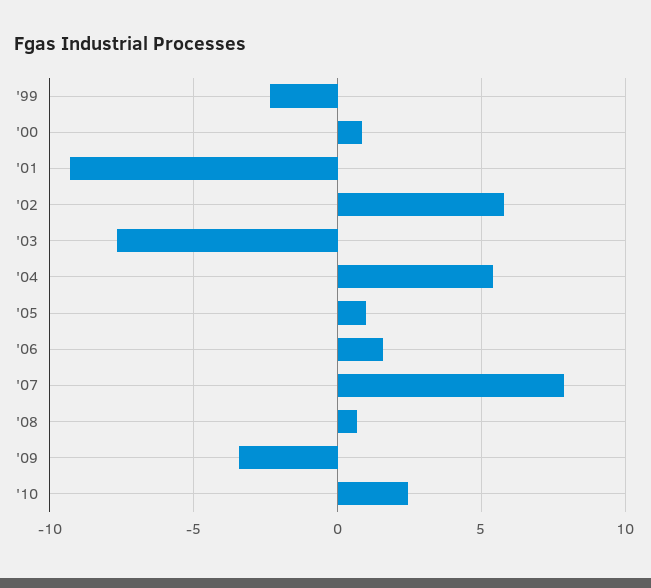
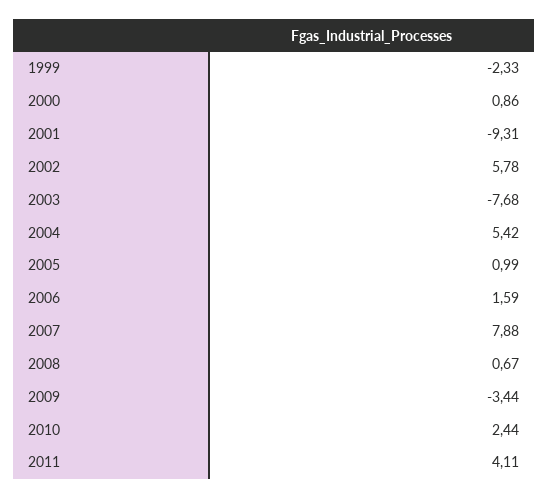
2011: none -> 4.11

